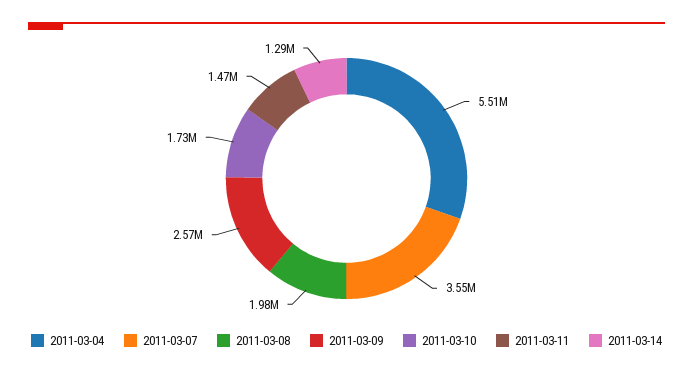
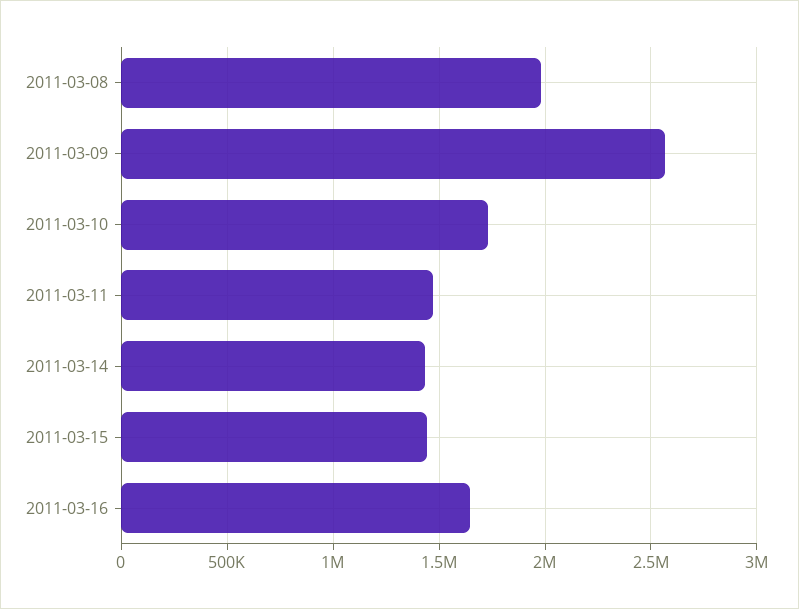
2011-03-04: 5510000 -> none
2011-03-07: 3550000 -> none
2011-03-14: 1290000 -> 1450000
2011-03-15: none -> 1450000
2011-03-16: none -> 1650000

